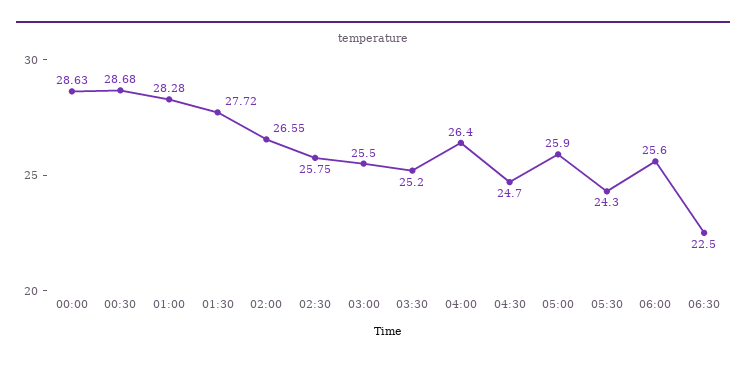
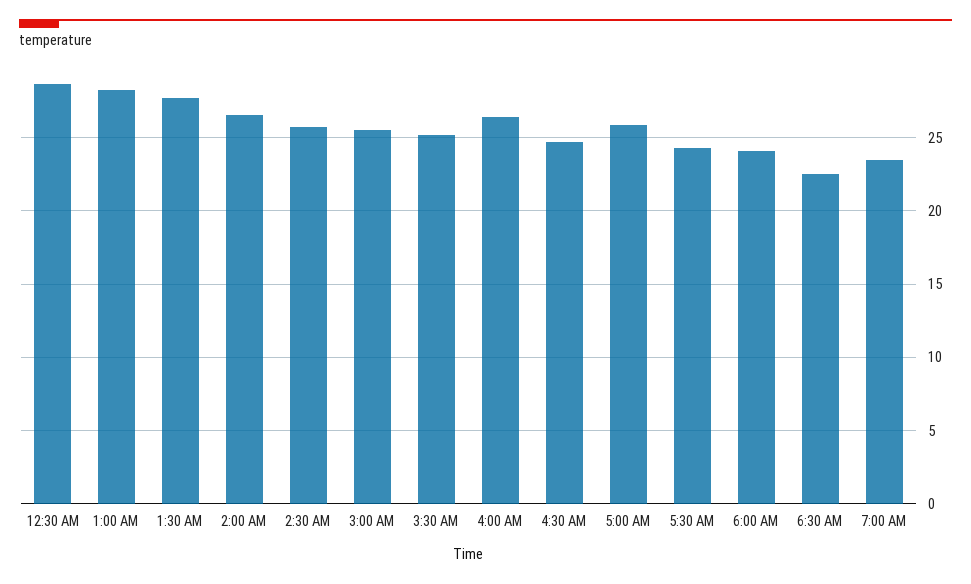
00:00: 28.63 -> none
06:00: 25.6 -> 24
7:00 AM: none -> 23.5

